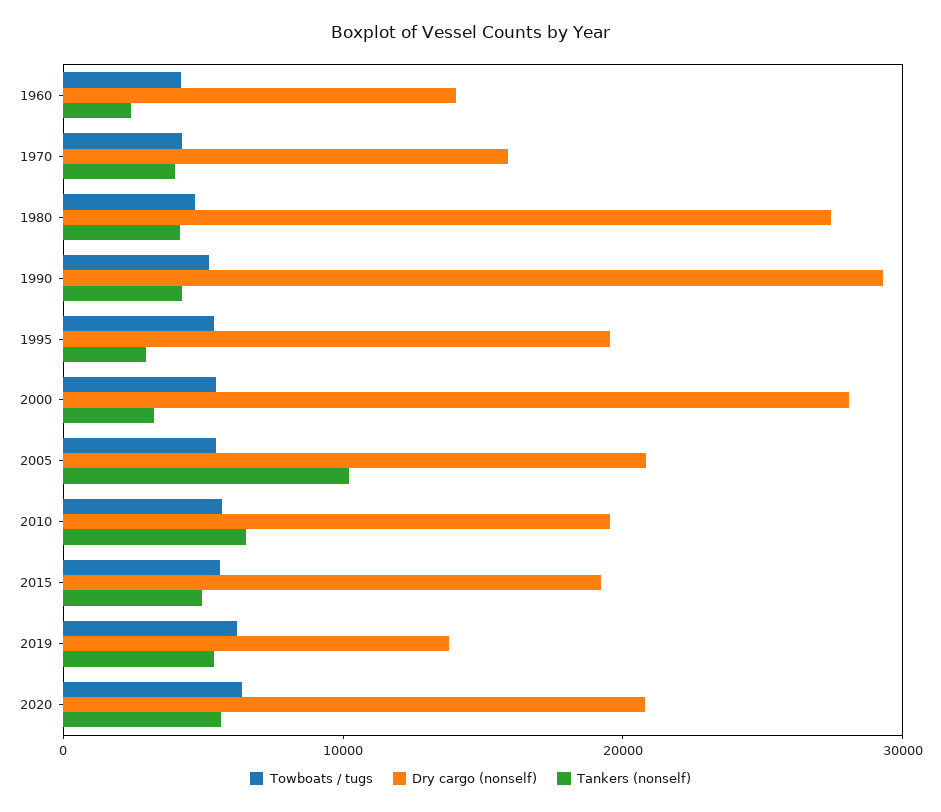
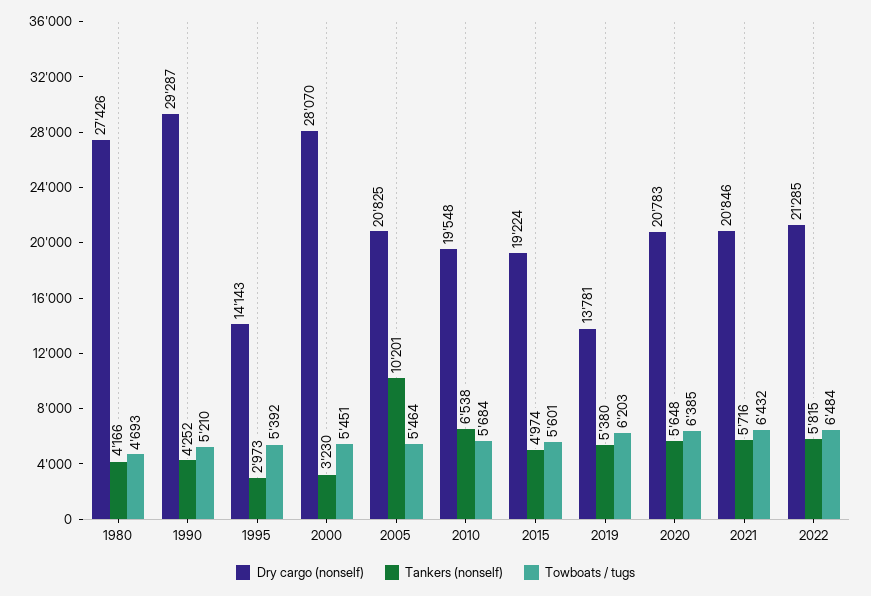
Towboats / tugs, 1960: 4000 -> none
Dry cargo (nonself), 1960: 14000 -> none
Tankers (nonself), 1960: 2000 -> none
Towboats / tugs, 1970: 4000 -> none
Dry cargo (nonself), 1970: 16000 -> none
Tankers (nonself), 1970: 4000 -> none
Dry cargo (nonself), 1995: 20000 -> 14143
Dry cargo (nonself), 2021: none -> 20846
Tankers (nonself), 2021: none -> 5716
Towboats / tugs, 2021: none -> 6432
Dry cargo (nonself), 2022: none -> 21285
Tankers (nonself), 2022: none -> 5815
Towboats / tugs, 2022: none -> 6484

